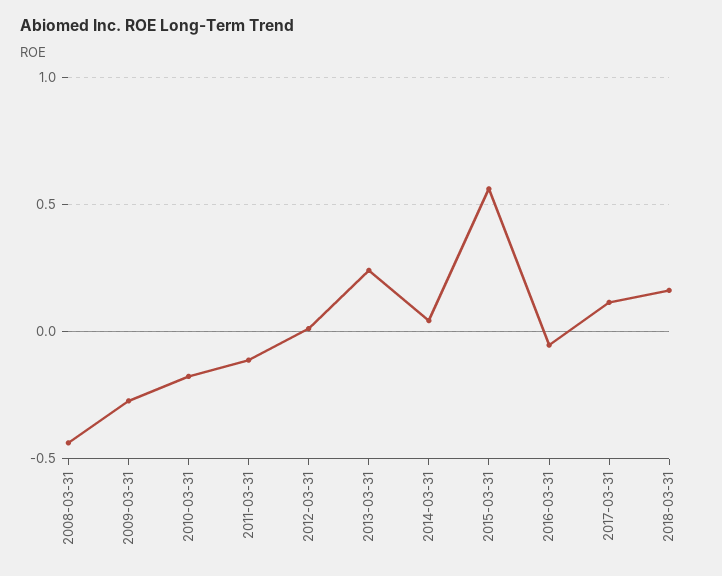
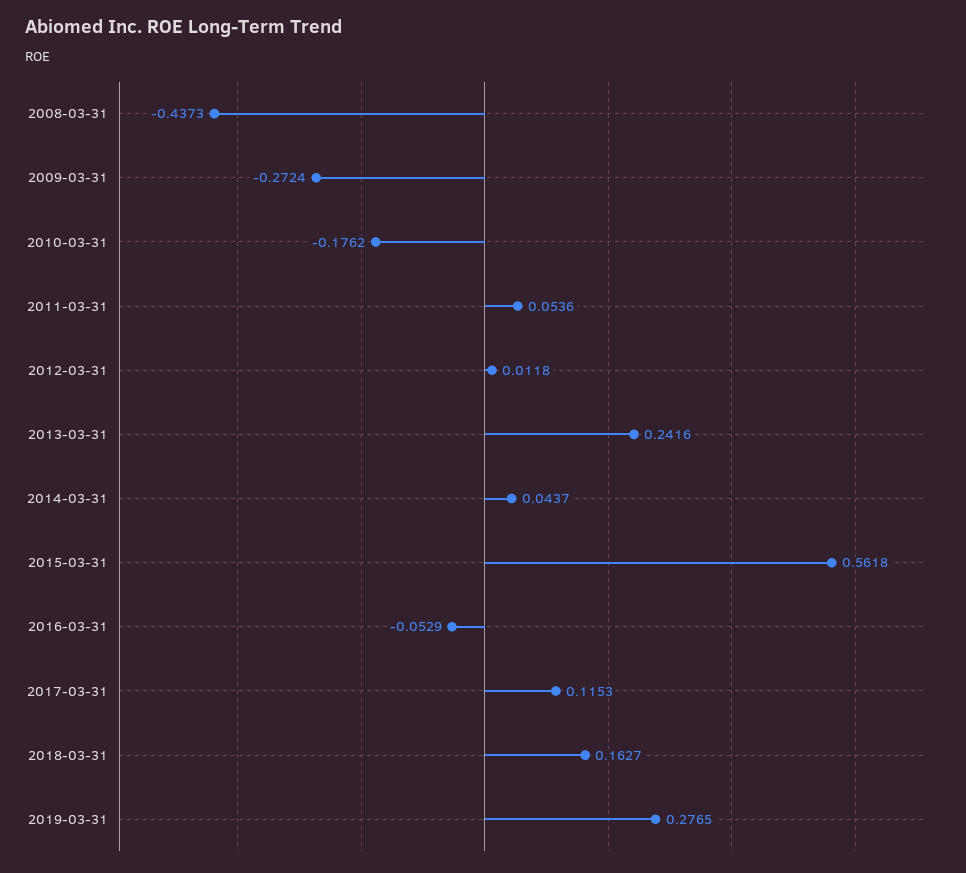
2011-03-31: -0.1 -> 0.0536
2019-03-31: none -> 0.2765

